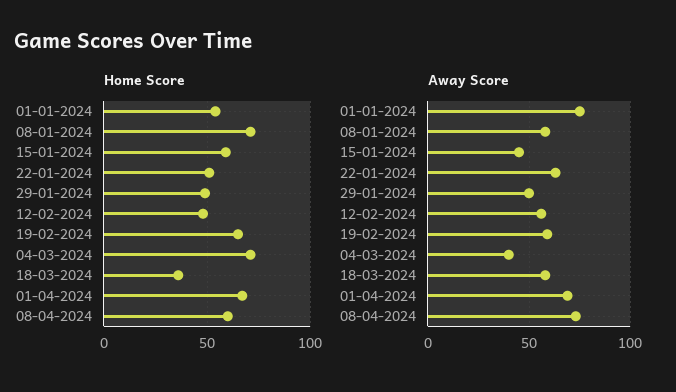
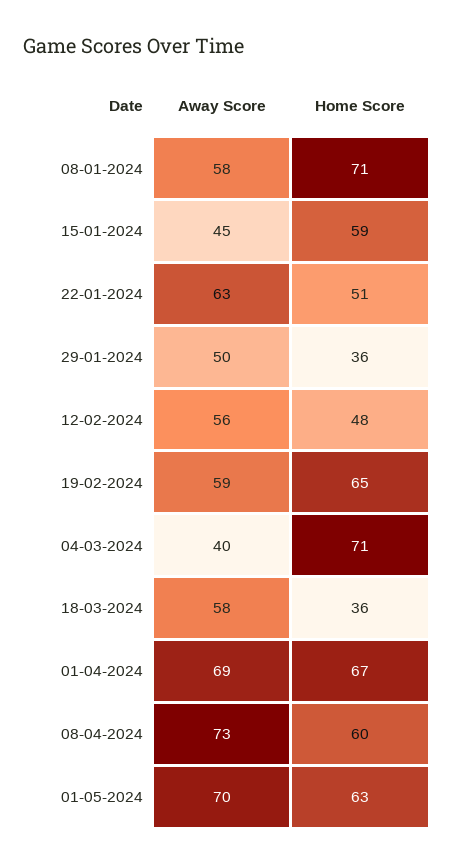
Home Score, 01-01-2024: 55 -> none
Home Score, 29-01-2024: 50 -> 36
Away Score, 01-01-2024: 75 -> none
Away Score, 01-05-2024: none -> 70
Home Score, 01-05-2024: none -> 63

